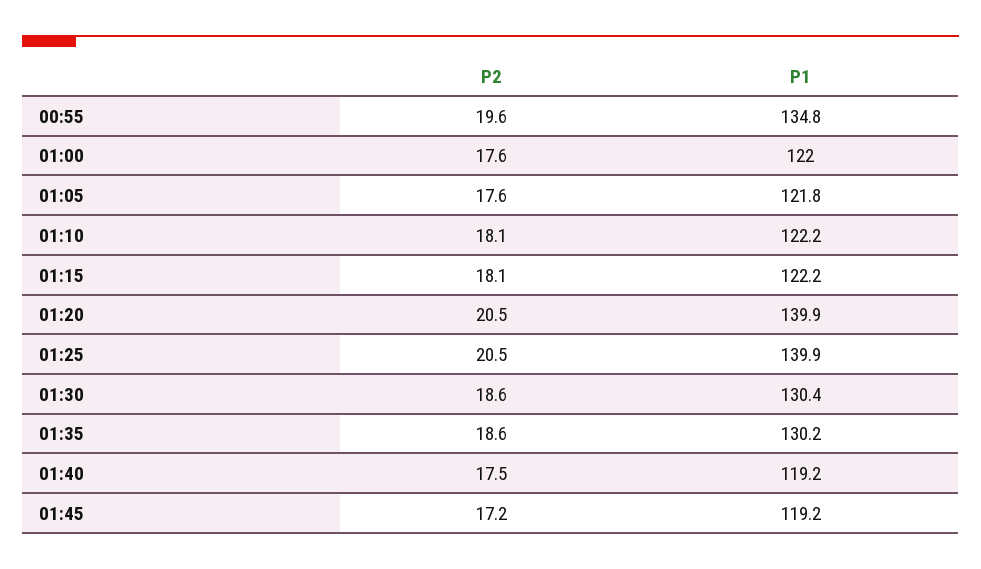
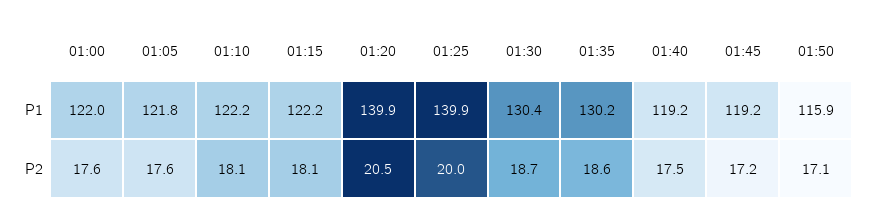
P2, 00:55: 19.6 -> none
P1, 00:55: 134.8 -> none
P2, 01:25: 20.5 -> 20
P2, 01:30: 18.6 -> 18.7
P1, 01:50: none -> 115.9
P2, 01:50: none -> 17.1

